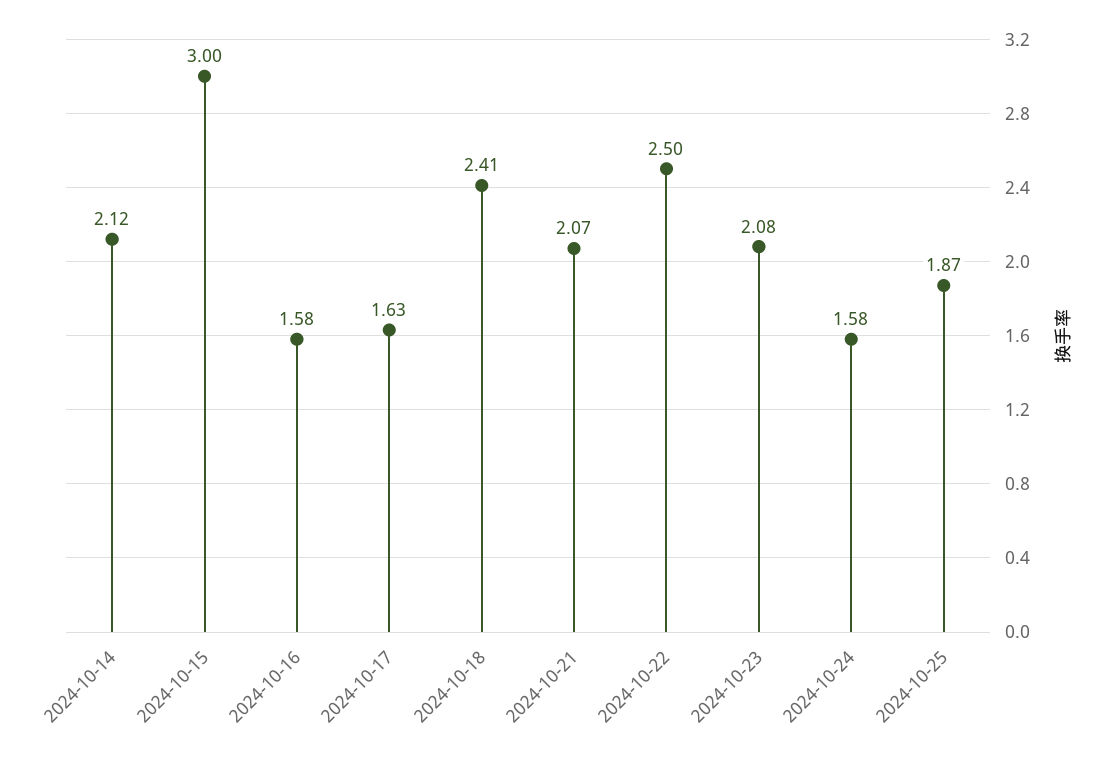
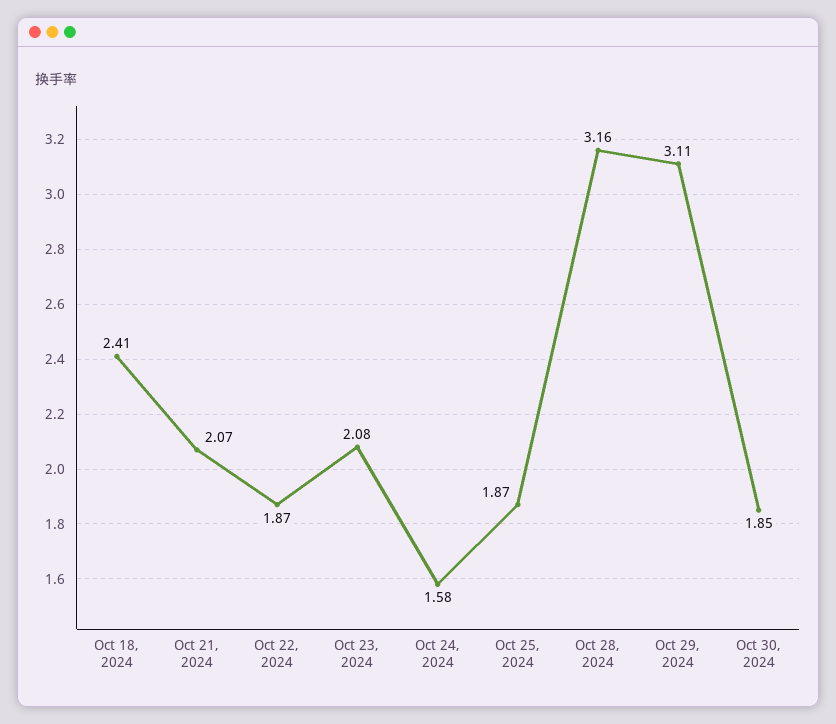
2024-10-14: 2.12 -> none
2024-10-15: 3 -> none
2024-10-16: 1.58 -> none
2024-10-17: 1.63 -> none
2024-10-22: 2.5 -> 1.87
Oct 28, 2024: none -> 3.16
Oct 29, 2024: none -> 3.11
Oct 30, 2024: none -> 1.85

